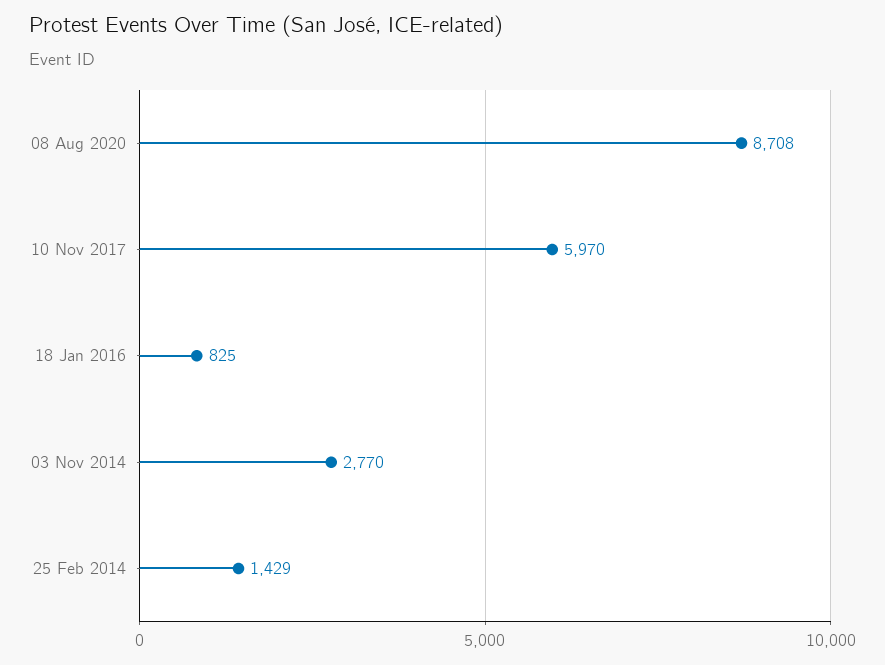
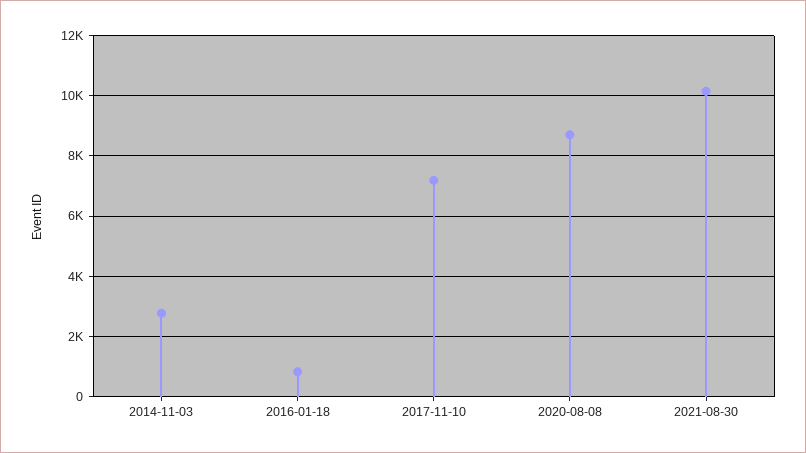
10 Nov 2017: 5970 -> 7200
25 Feb 2014: 1429 -> none
2021-08-30: none -> 10200

